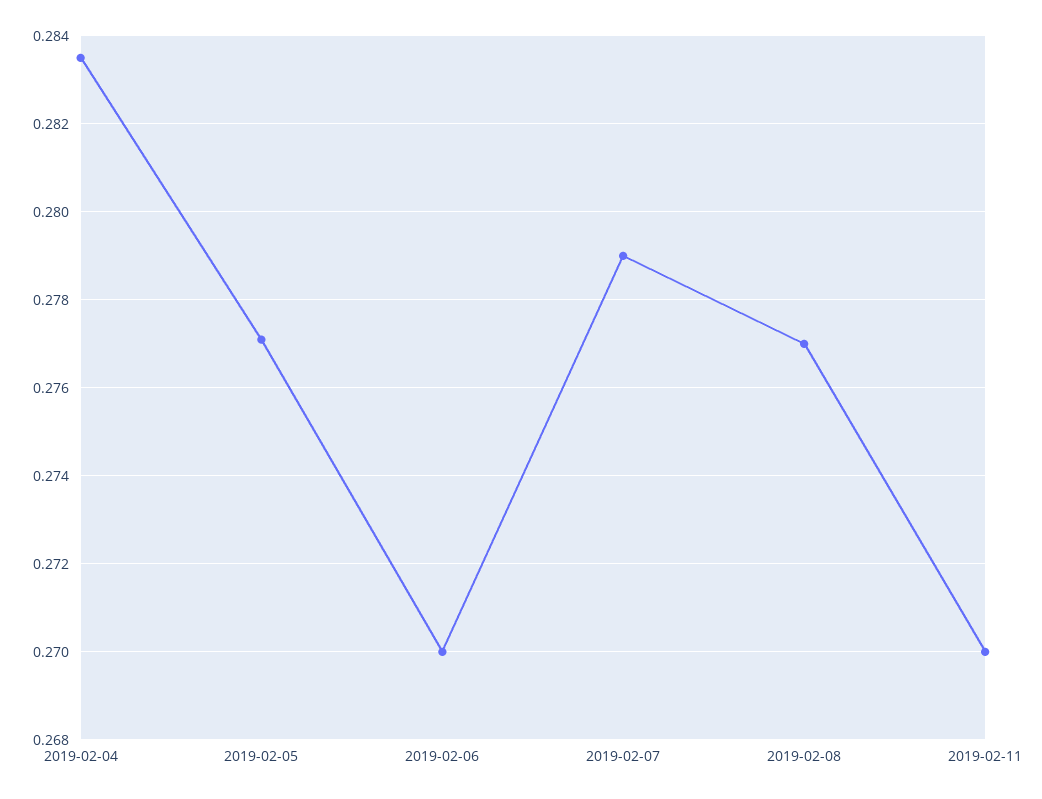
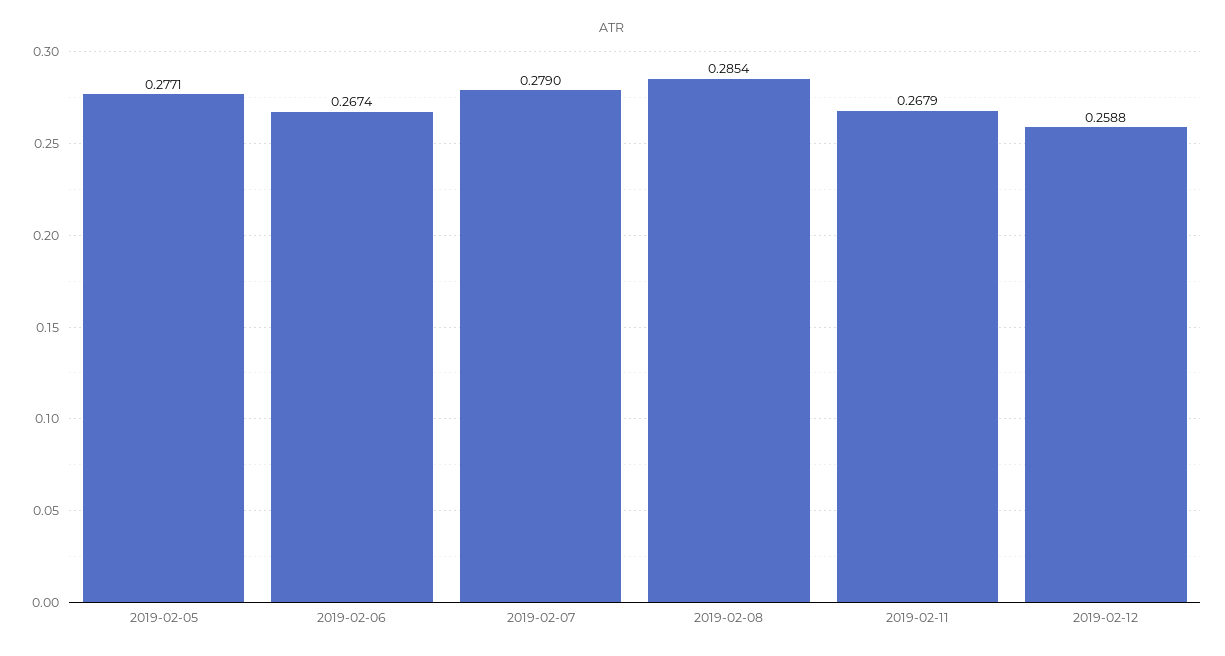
2019-02-04: 0.2835 -> none
2019-02-06: 0.27 -> 0.2674
2019-02-08: 0.277 -> 0.2854
2019-02-11: 0.27 -> 0.2679
2019-02-12: none -> 0.2588

